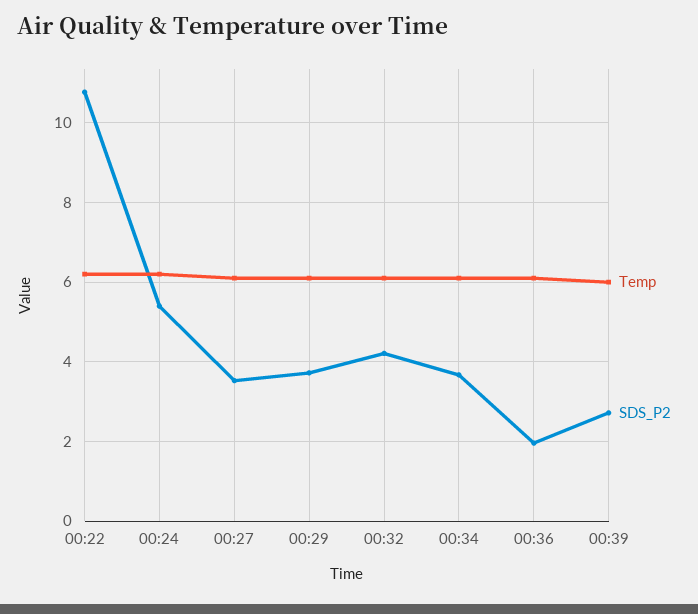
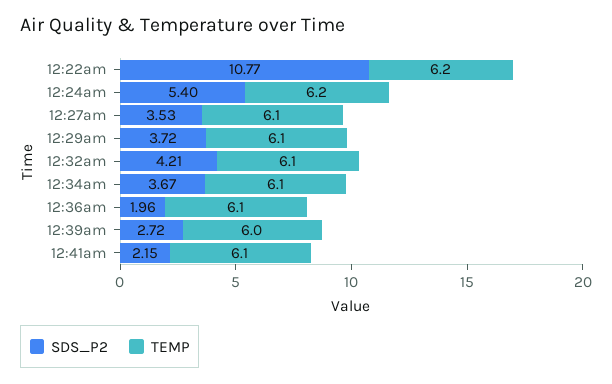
SDS_P2, 12:41am: none -> 2.15
Temp, 12:41am: none -> 6.1

